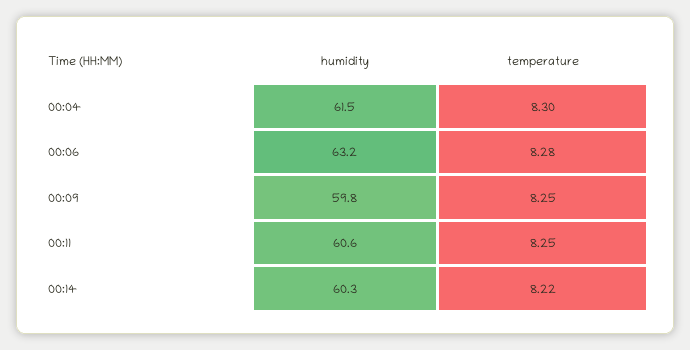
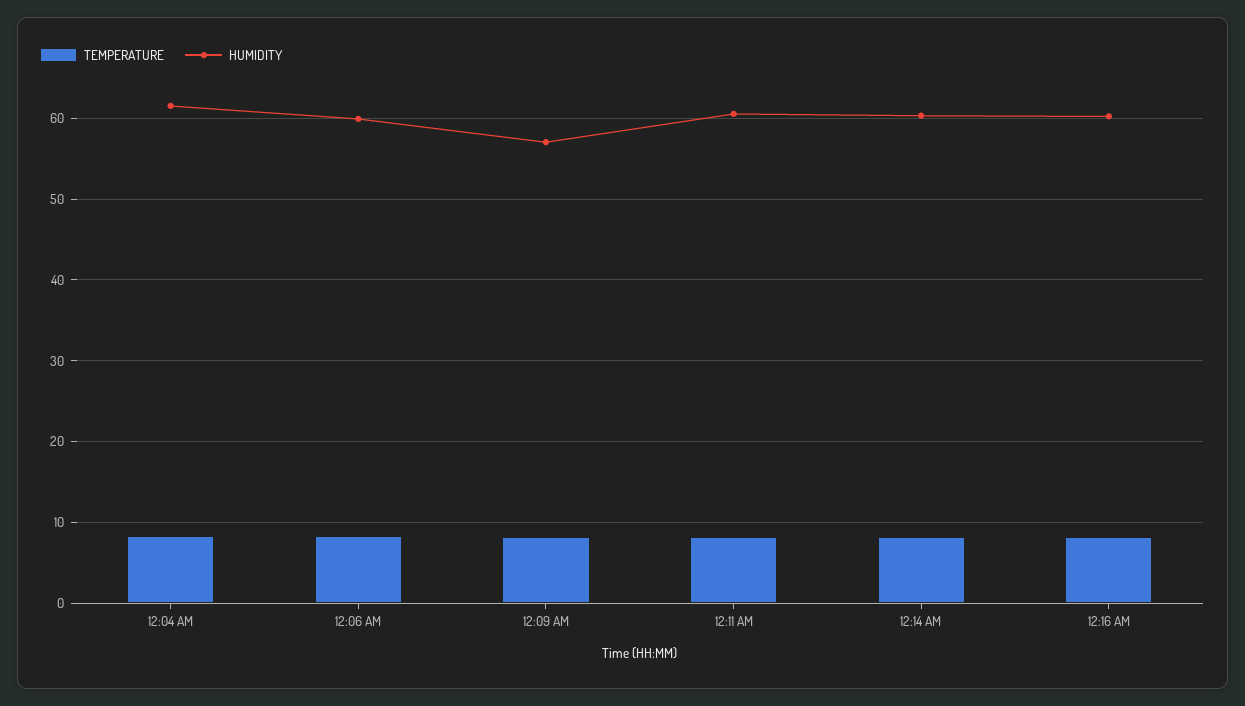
humidity, 00:06: 63.2 -> 60
humidity, 00:09: 59.8 -> 57
temperature, 12:16 AM: none -> 8
humidity, 12:16 AM: none -> 60

